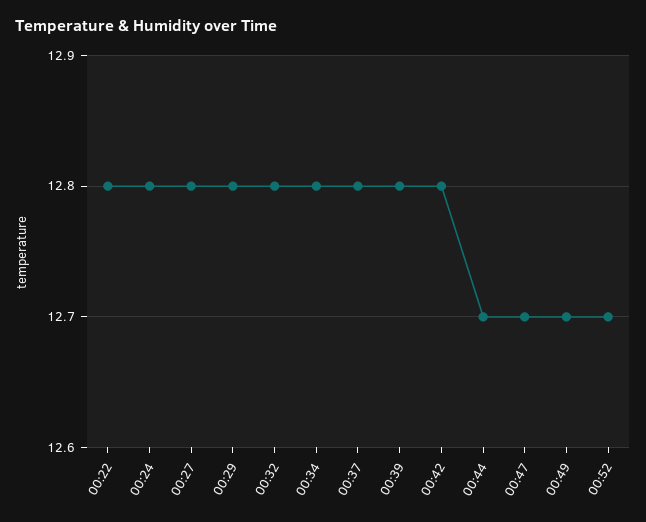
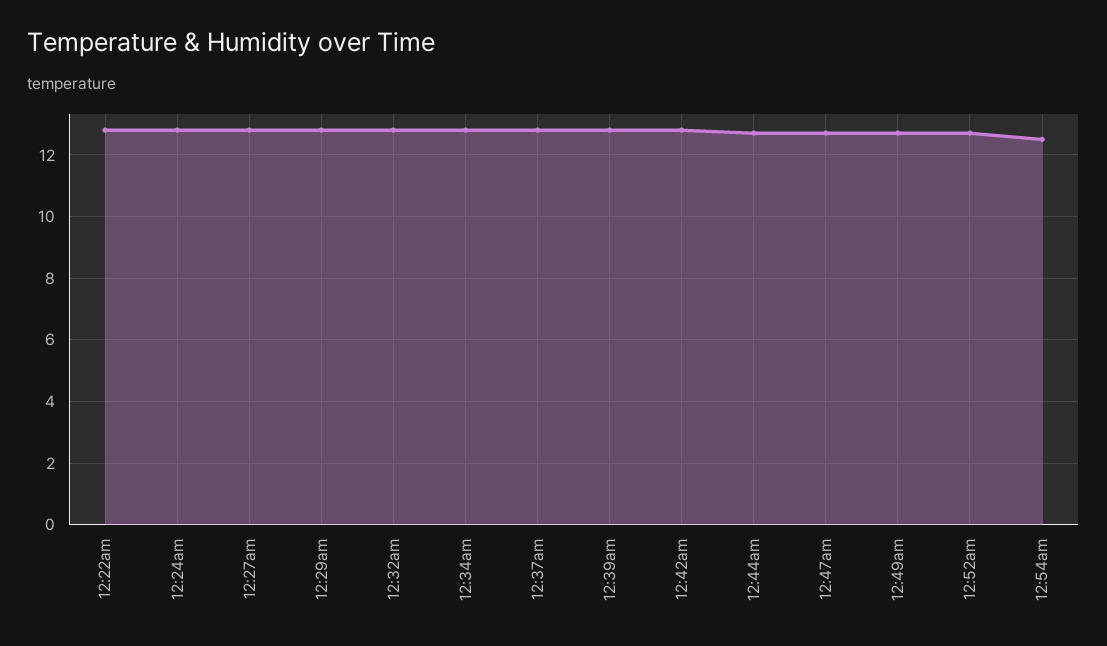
12:54am: none -> 12.5

